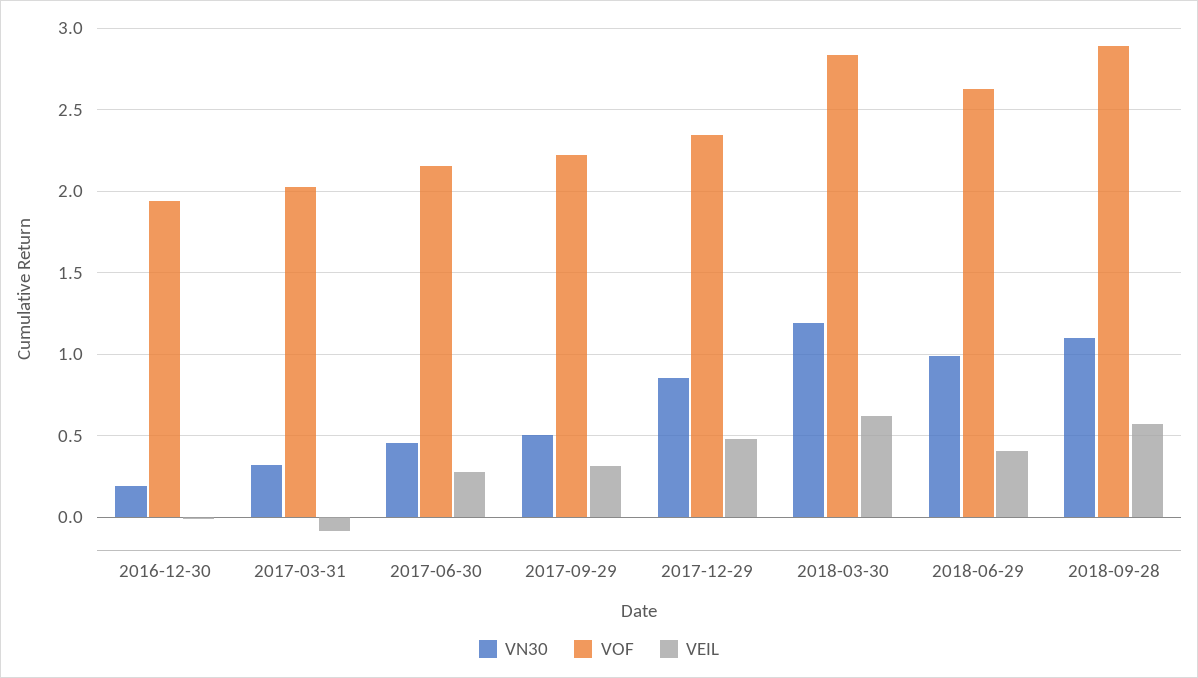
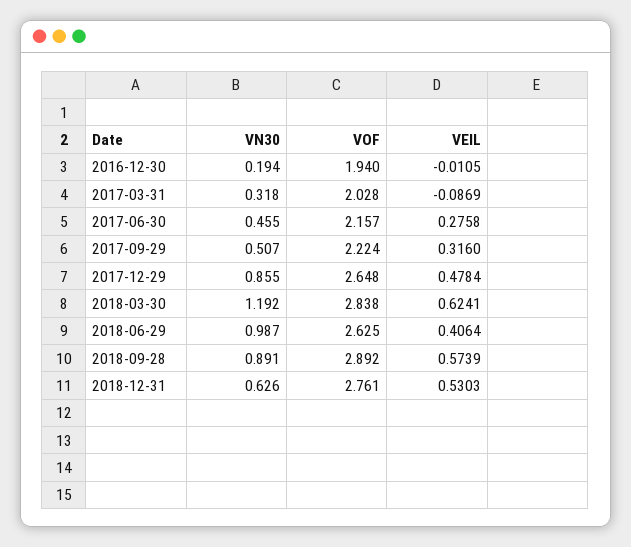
VOF, 2017-12-29: 2.35 -> 2.648
VN30, 2018-09-28: 1.1 -> 0.891
VN30, 2018-12-31: none -> 0.626
VOF, 2018-12-31: none -> 2.761
VEIL, 2018-12-31: none -> 0.5303

